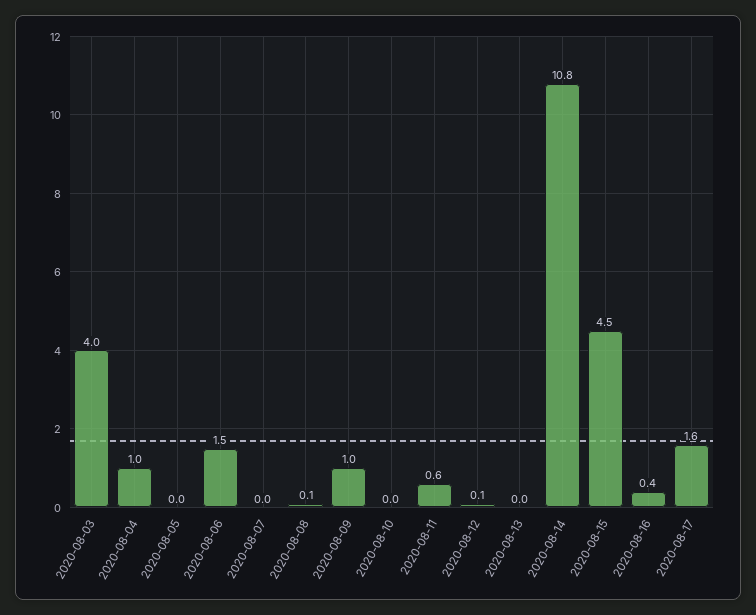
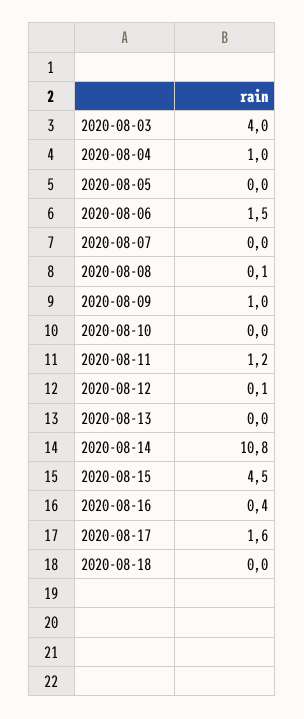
2020-08-11: 0.6 -> 1.2
2020-08-18: none -> 0

